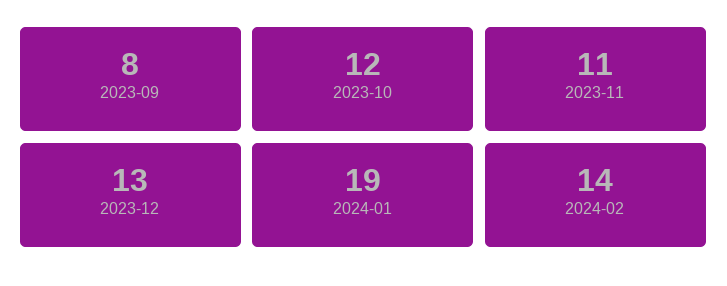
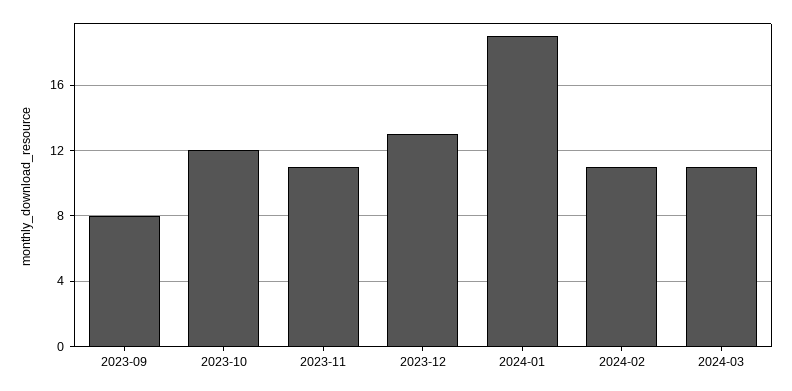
2024-02: 14 -> 11
2024-03: none -> 11

